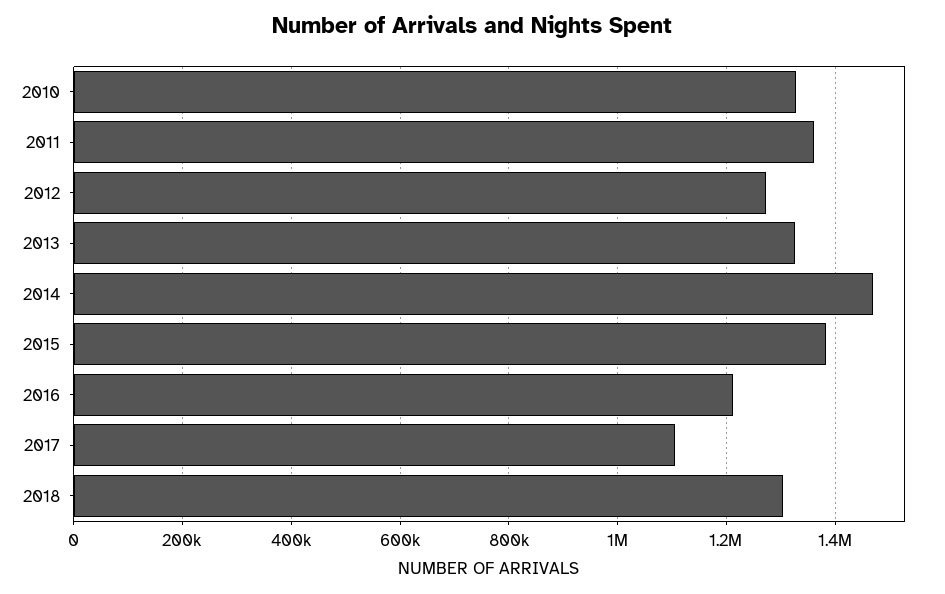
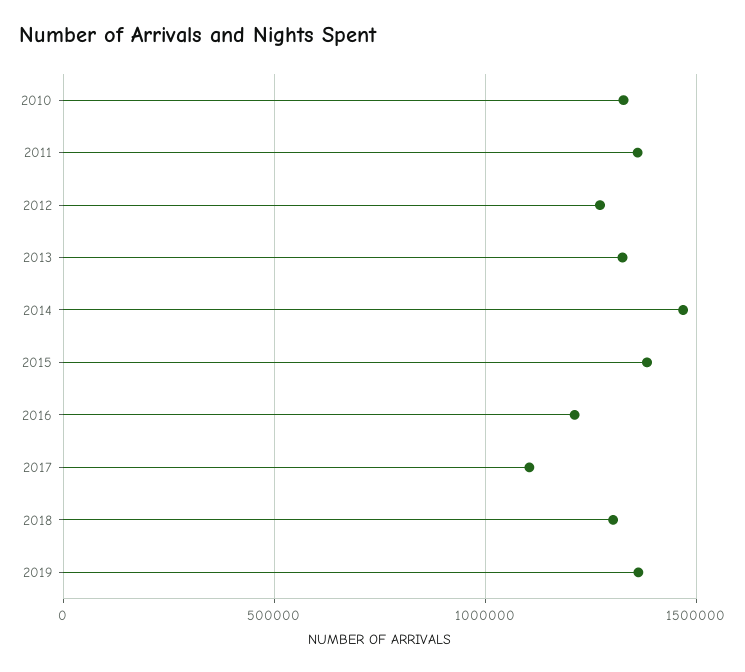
2019: none -> 1350000

